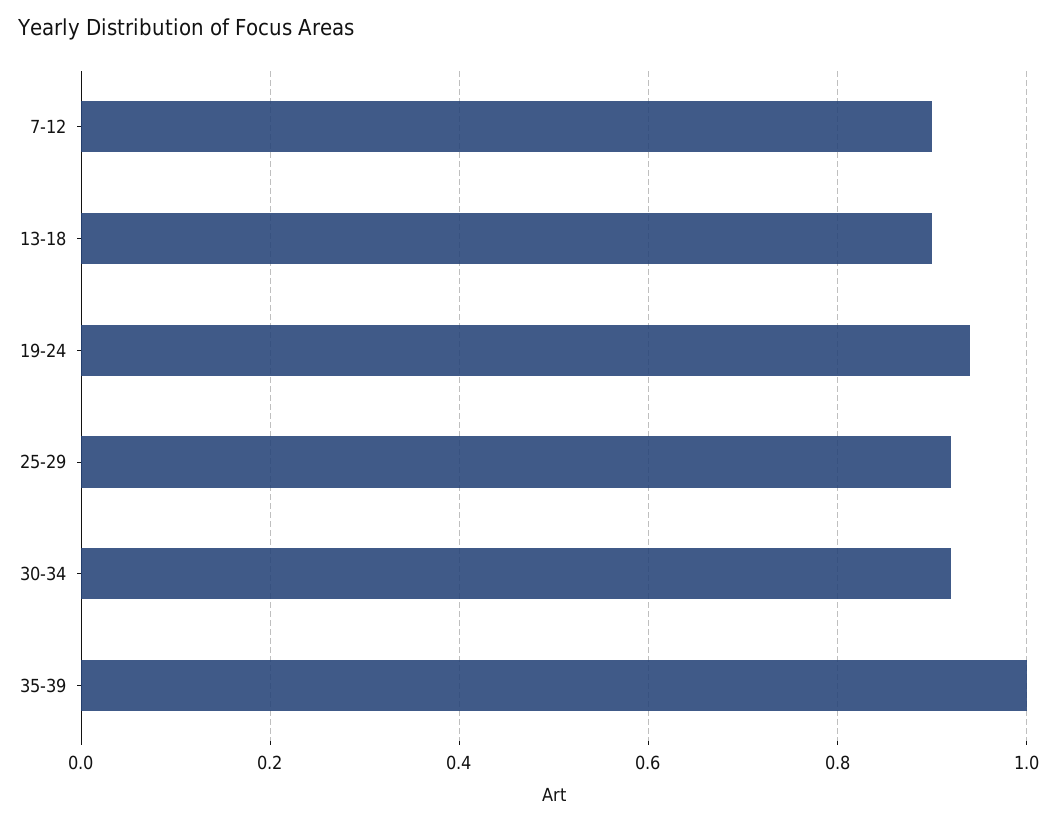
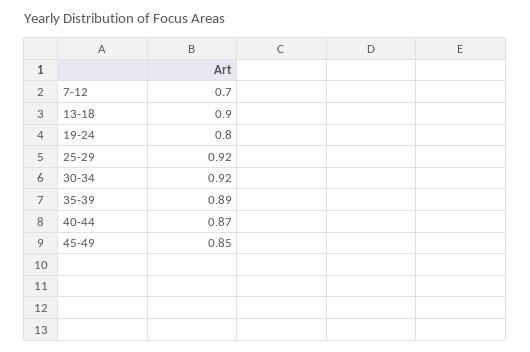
7-12: 0.9 -> 0.7
19-24: 0.95 -> 0.8
35-39: 1 -> 0.89
40-44: none -> 0.87
45-49: none -> 0.85

